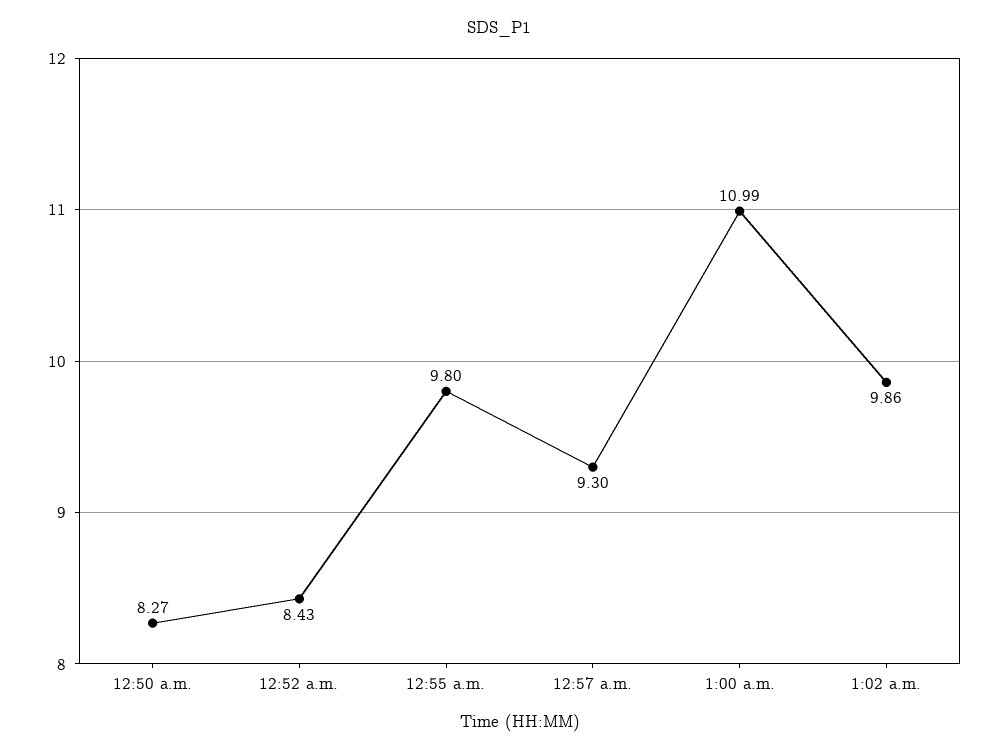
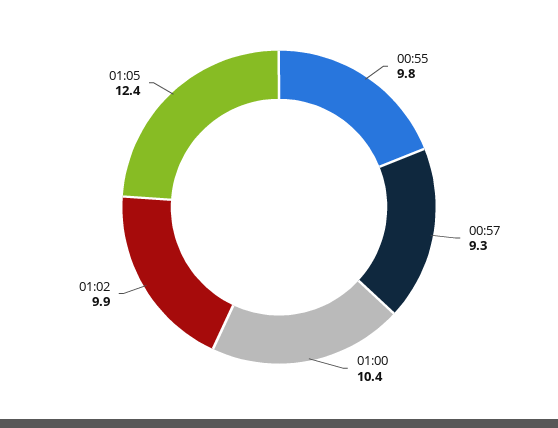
12:50 a.m.: 8.27 -> none
12:52 a.m.: 8.43 -> none
1:00 a.m.: 10.99 -> 10.4
01:05: none -> 12.4

